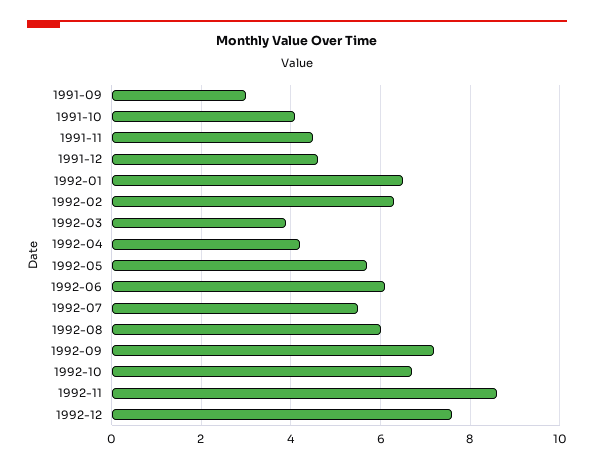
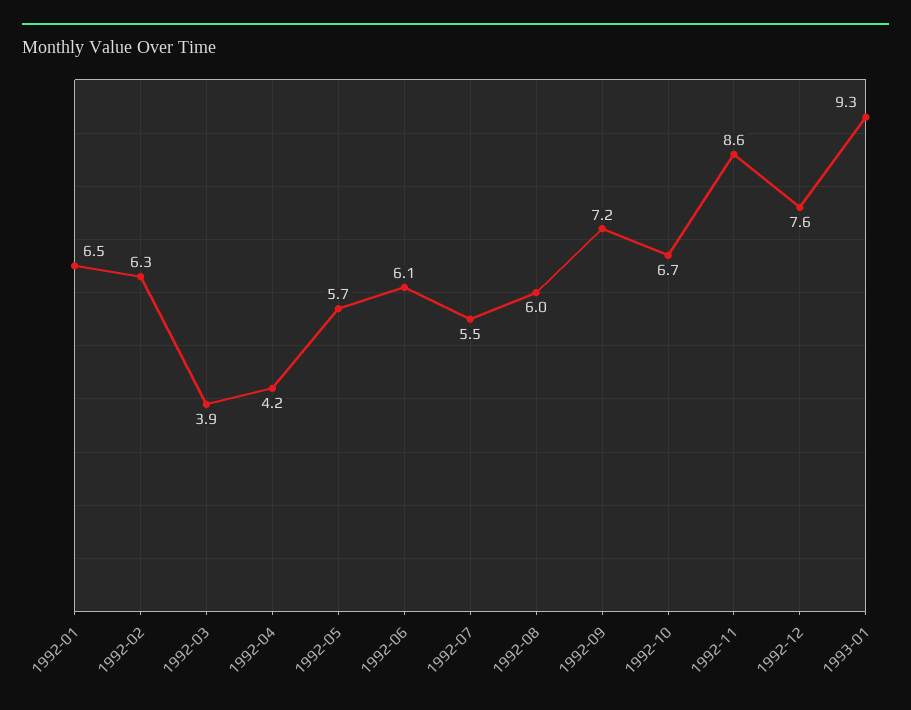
1991-09: 3 -> none
1991-10: 4 -> none
1991-11: 4.5 -> none
1991-12: 4.5 -> none
1993-01: none -> 9.3

